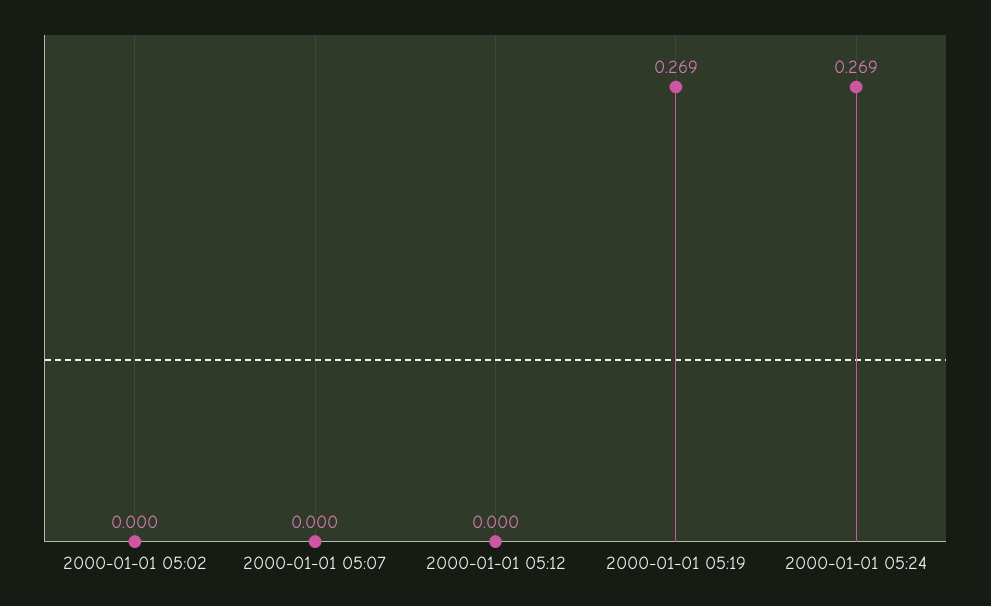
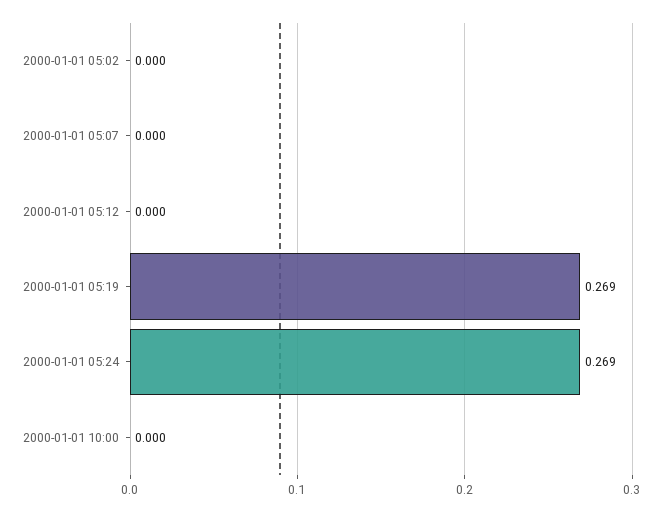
2000-01-01 10:00: none -> 0

